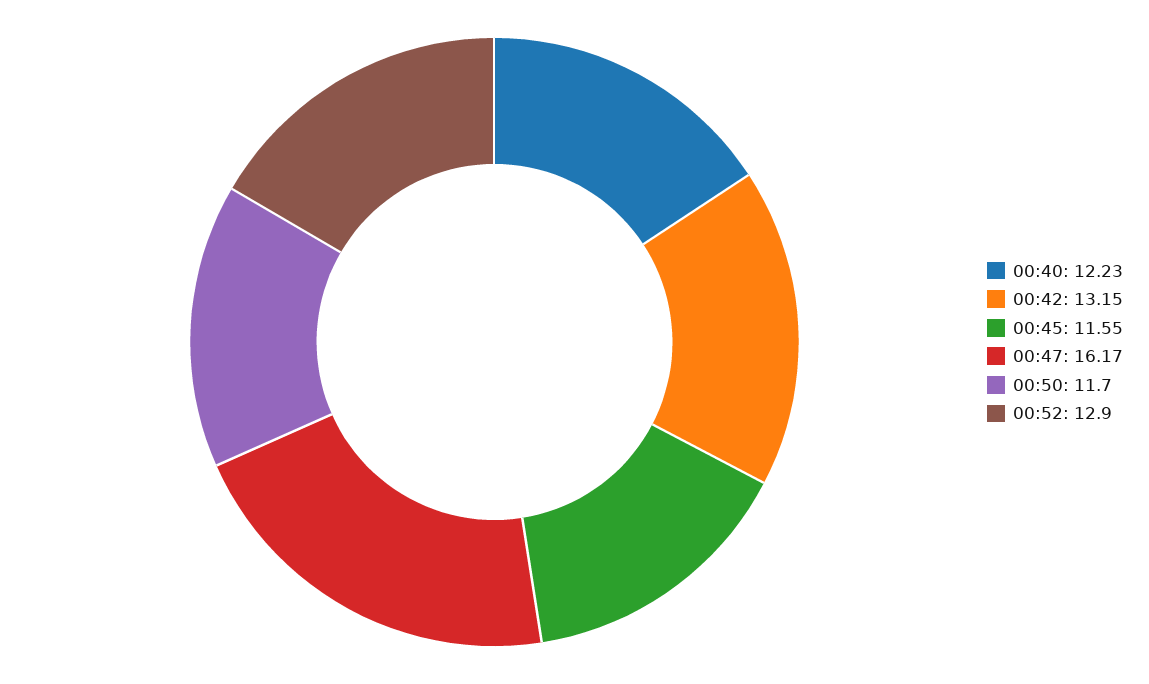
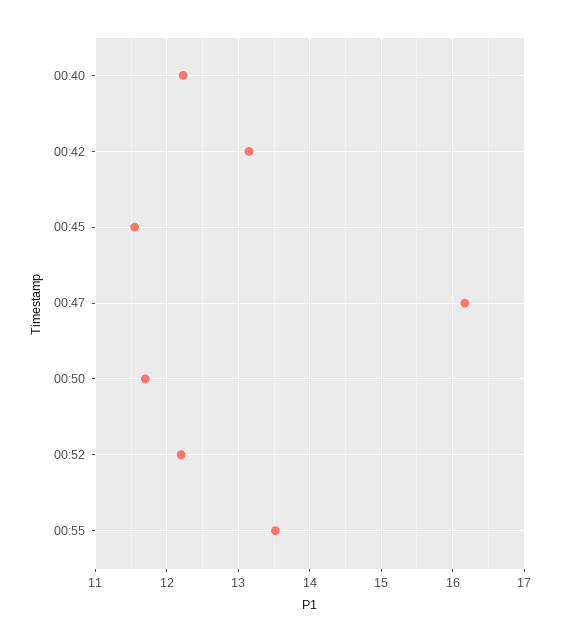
00:52: 12.9 -> 12.2
00:55: none -> 13.5

